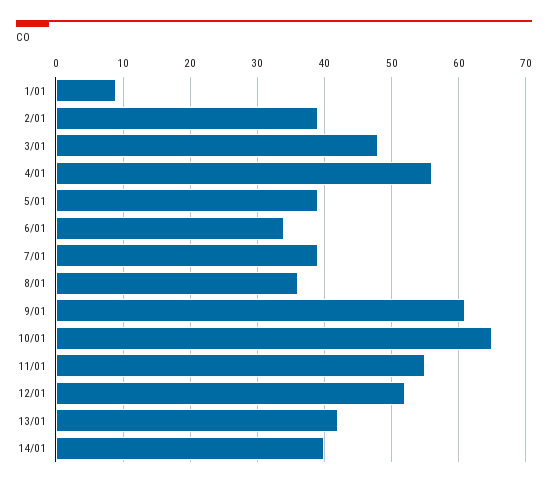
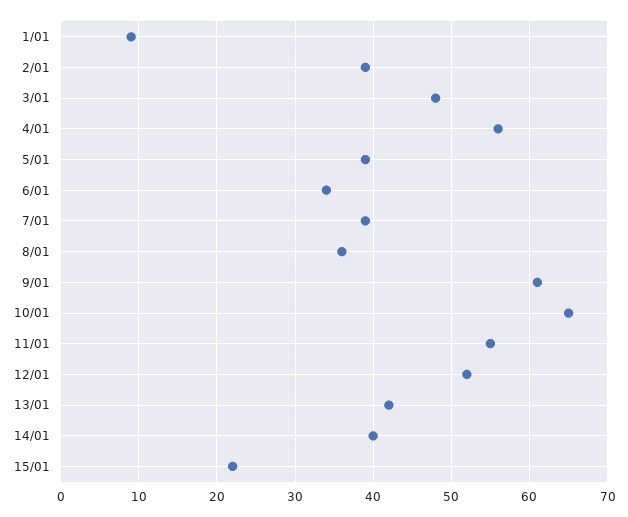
15/01: none -> 22

